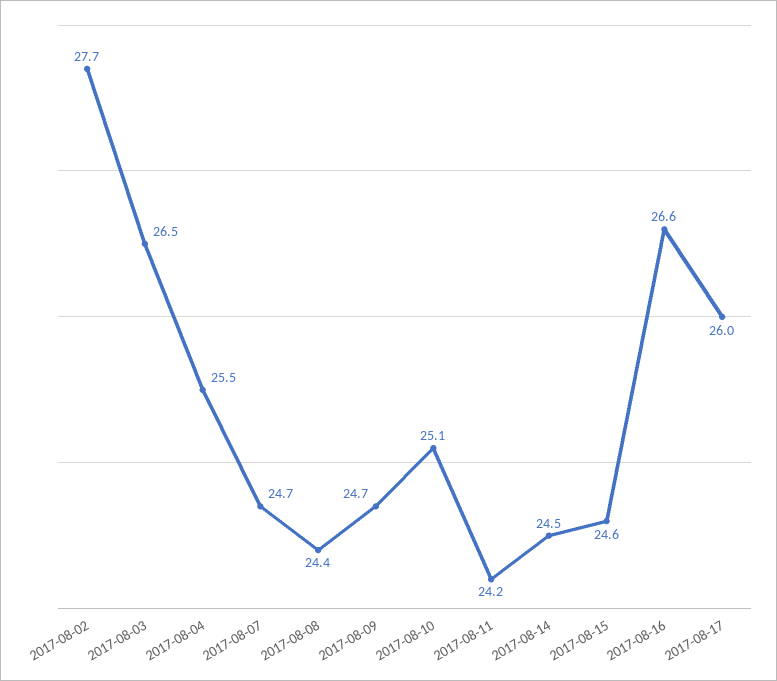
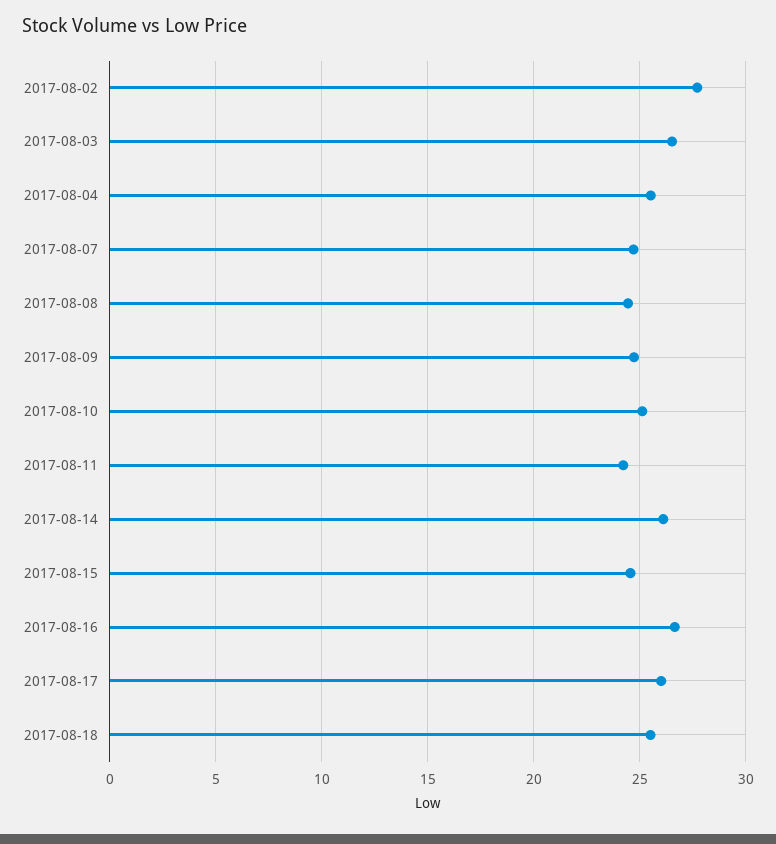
2017-08-14: 24.5 -> 26
2017-08-18: none -> 25.5

